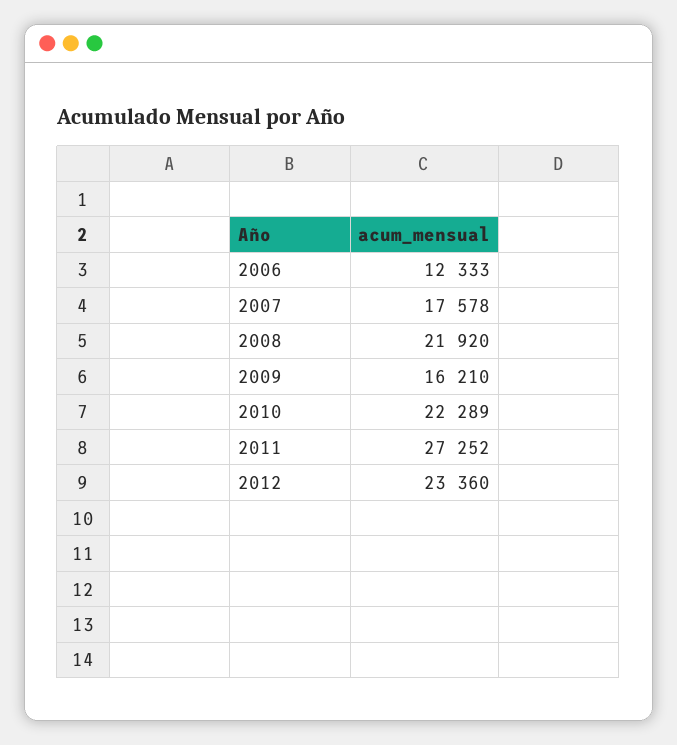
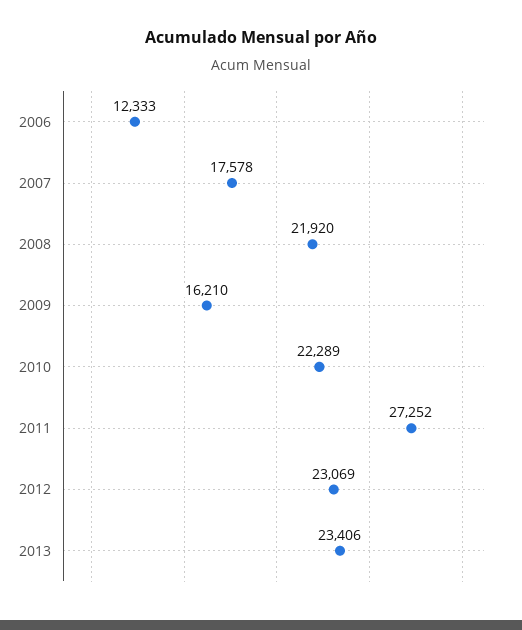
2012: 23360 -> 23069
2013: none -> 23406

